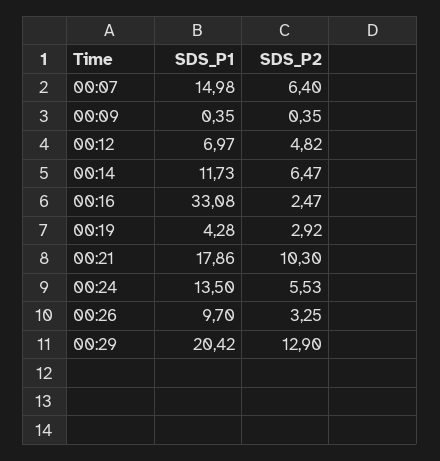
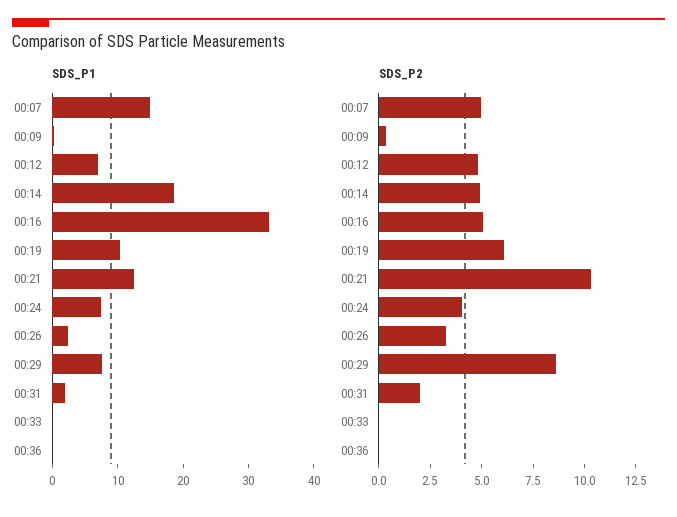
SDS_P2, 00:07: 6.4 -> 5
SDS_P1, 00:14: 11.73 -> 18
SDS_P2, 00:14: 6.47 -> 5
SDS_P2, 00:16: 2.47 -> 5
SDS_P1, 00:19: 4.28 -> 10
SDS_P2, 00:19: 2.92 -> 6
SDS_P1, 00:21: 17.86 -> 12
SDS_P1, 00:24: 13.5 -> 8
SDS_P2, 00:24: 5.53 -> 4
SDS_P1, 00:26: 9.7 -> 2
SDS_P1, 00:29: 20.42 -> 8
SDS_P2, 00:29: 12.9 -> 8.5
SDS_P1, 00:31: none -> 2
SDS_P1, 00:33: none -> 0
SDS_P1, 00:36: none -> 0
SDS_P2, 00:31: none -> 2
SDS_P2, 00:33: none -> 0
SDS_P2, 00:36: none -> 0

